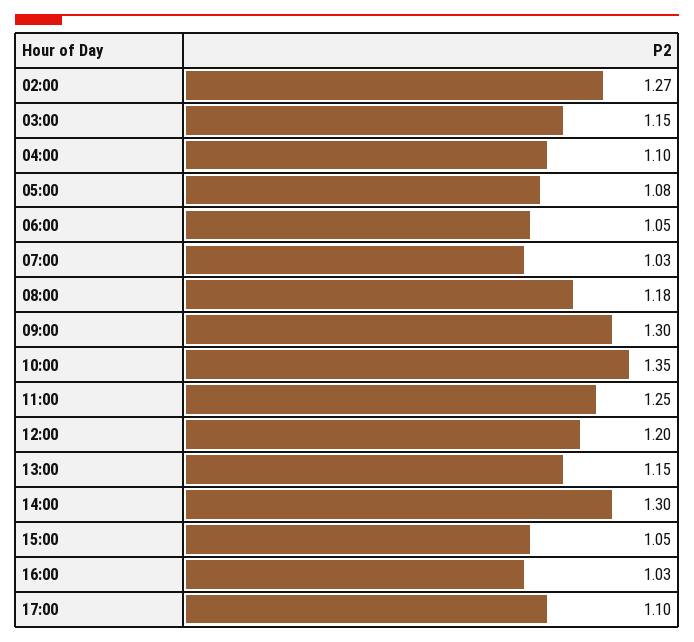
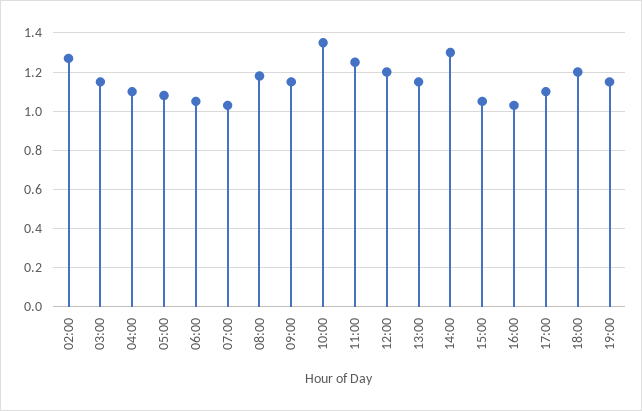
09:00: 1.3 -> 1.15
18:00: none -> 1.2
19:00: none -> 1.15

